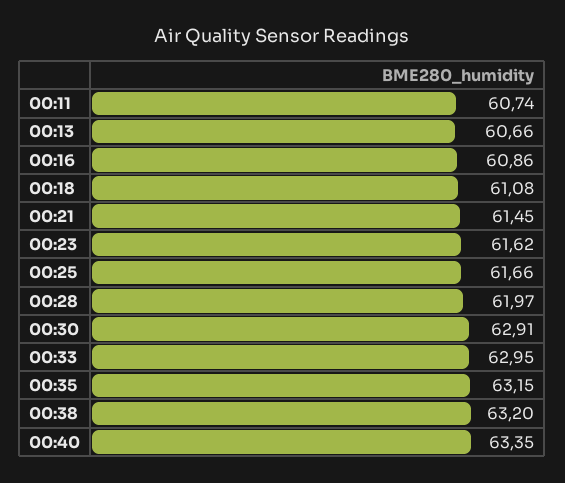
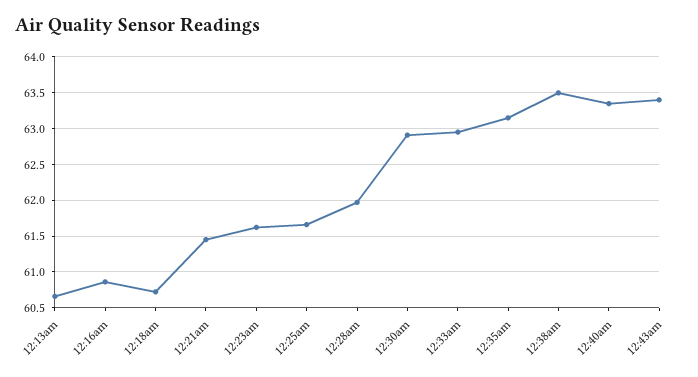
00:11: 60.74 -> none
00:18: 61.08 -> 60.7
00:38: 63.2 -> 63.5
12:43am: none -> 63.4

